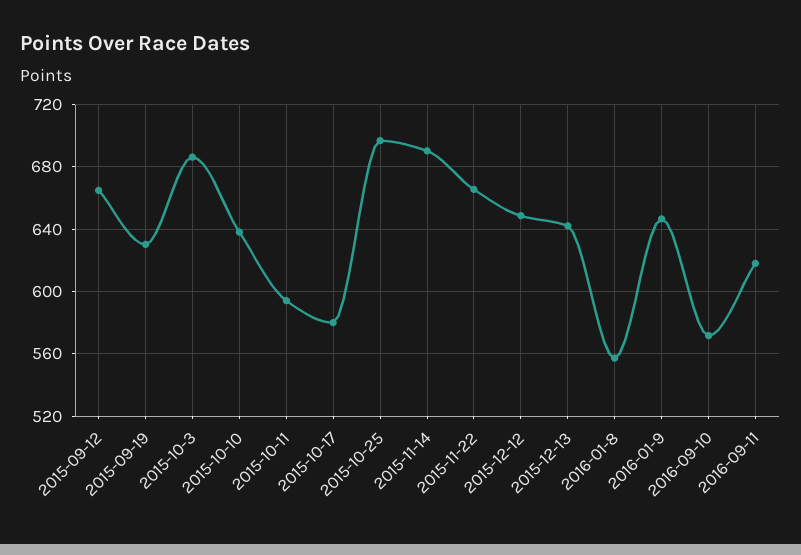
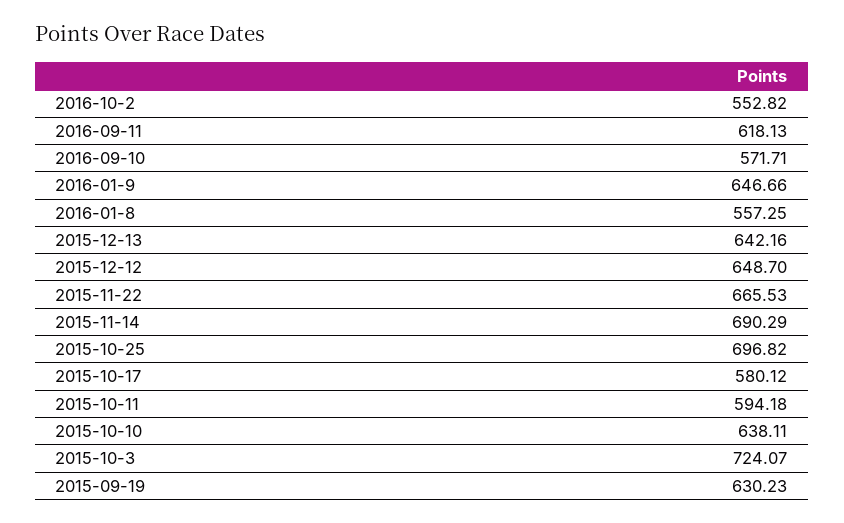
2015-09-12: 665 -> none
2015-10-3: 685 -> 724.07
2016-10-2: none -> 552.82

